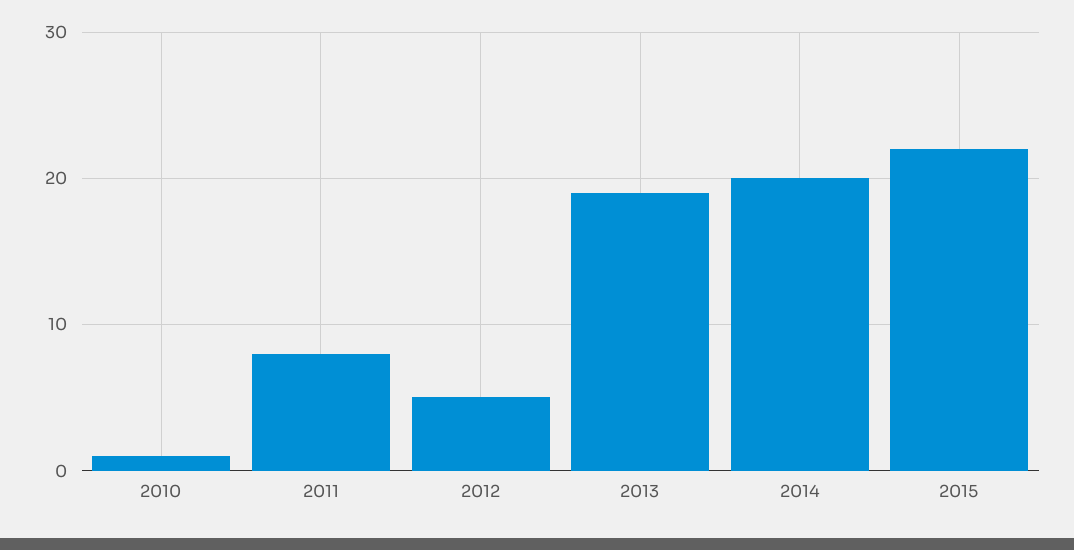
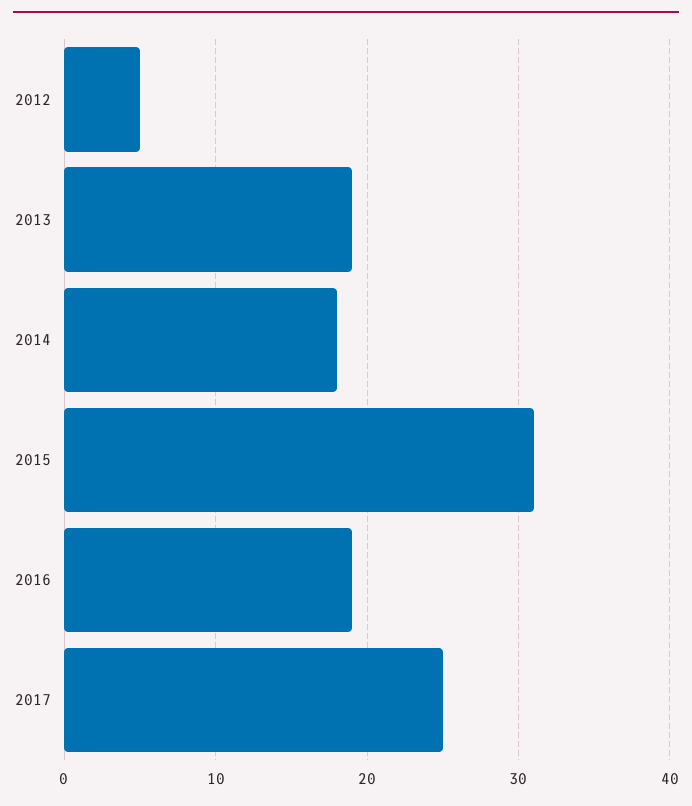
2010: 1 -> none
2011: 8 -> none
2014: 20 -> 18
2015: 22 -> 31
2016: none -> 19
2017: none -> 25

